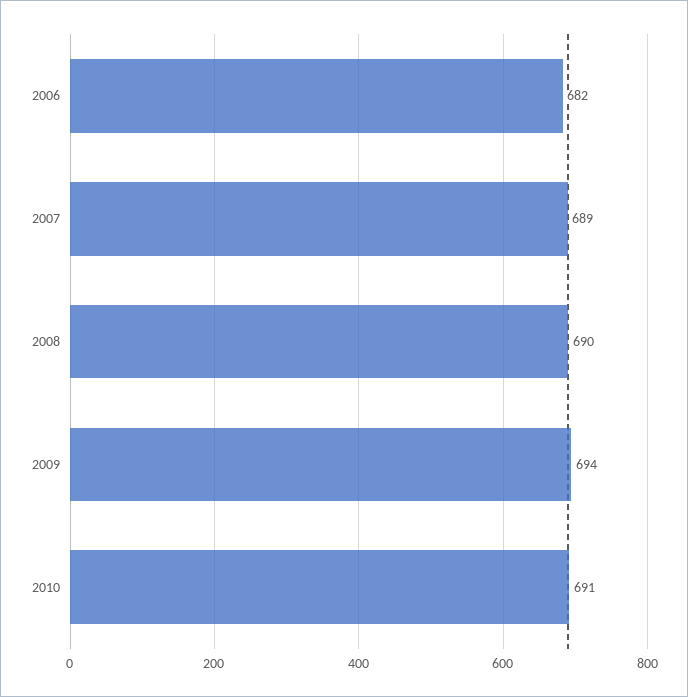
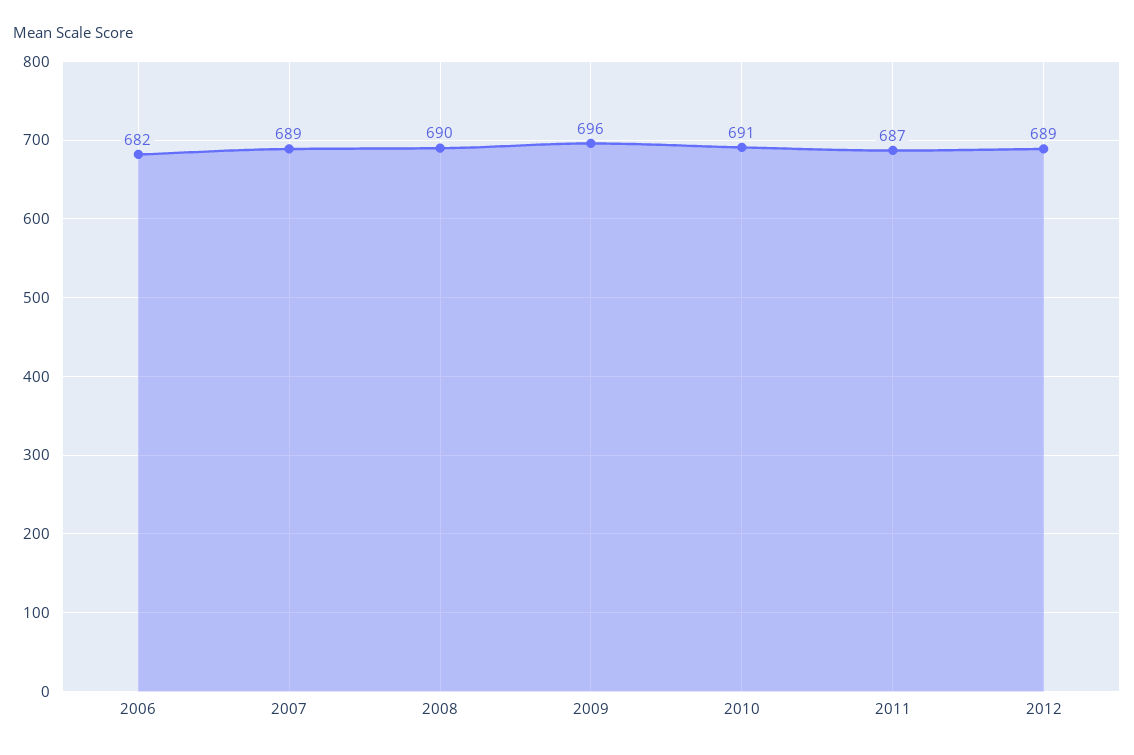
2009: 694 -> 696
2011: none -> 687
2012: none -> 689

